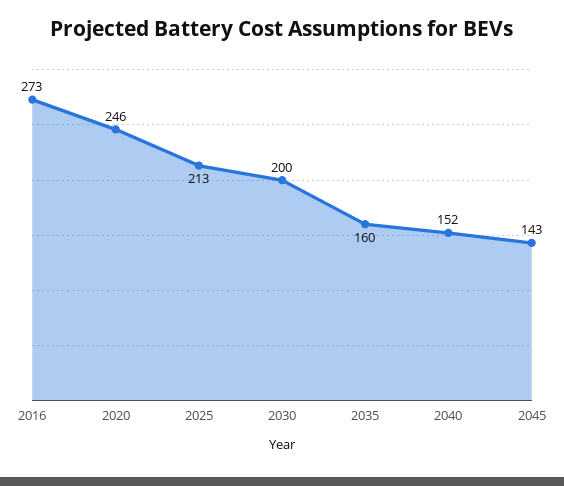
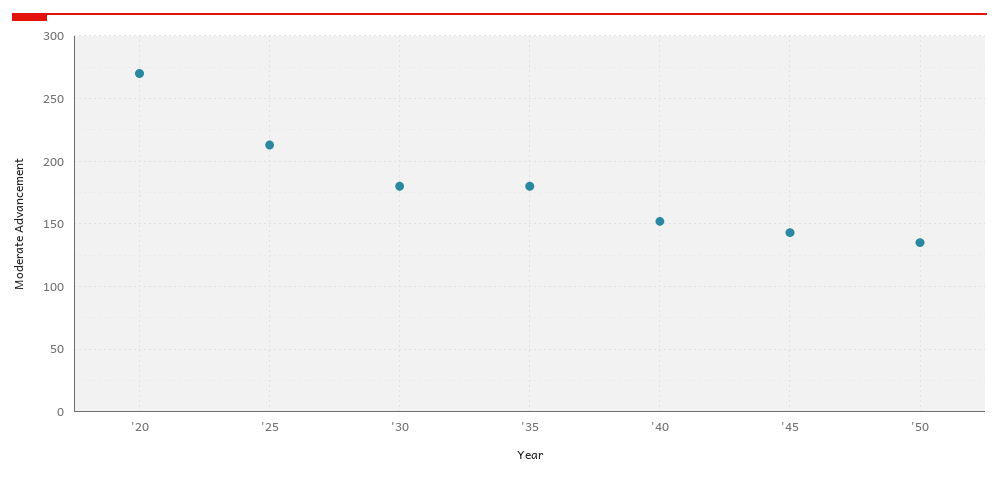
2016: 273 -> none
2020: 246 -> 270
2030: 200 -> 180
2035: 160 -> 180
'50: none -> 135

